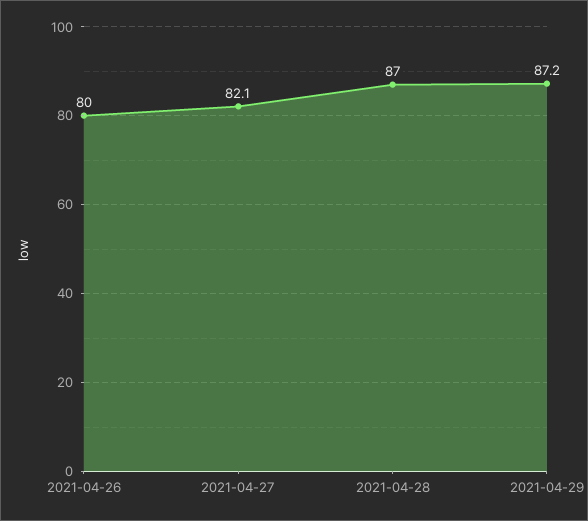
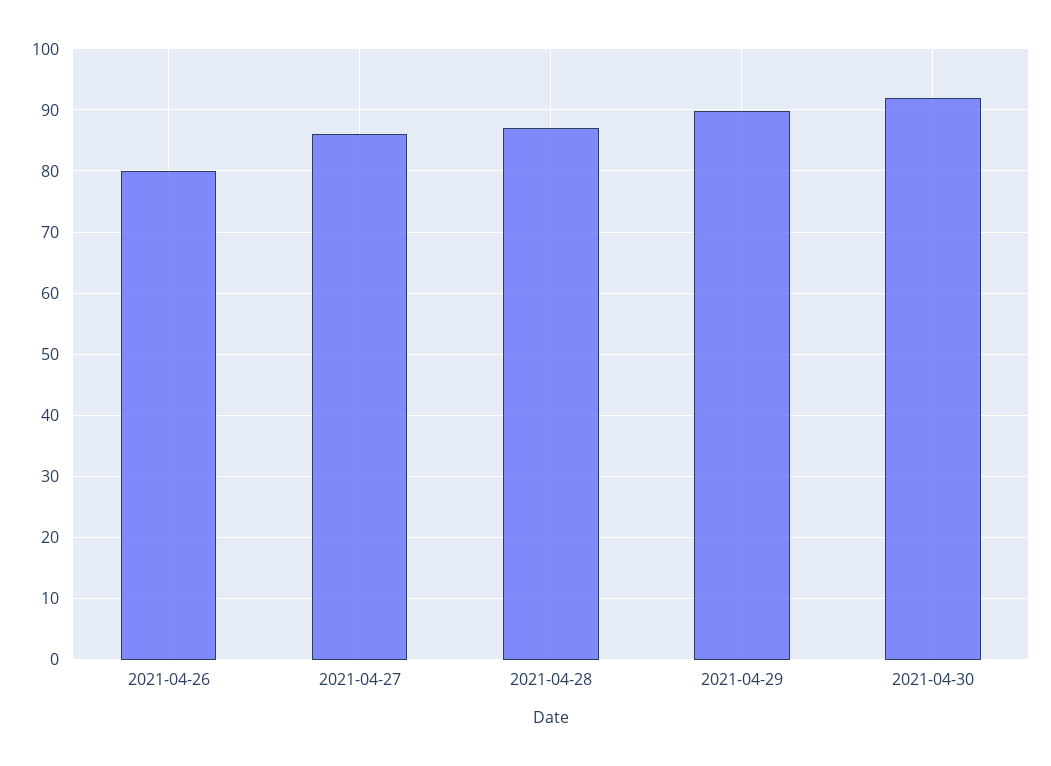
2021-04-27: 82.1 -> 86
2021-04-29: 87.2 -> 90
2021-04-30: none -> 92

